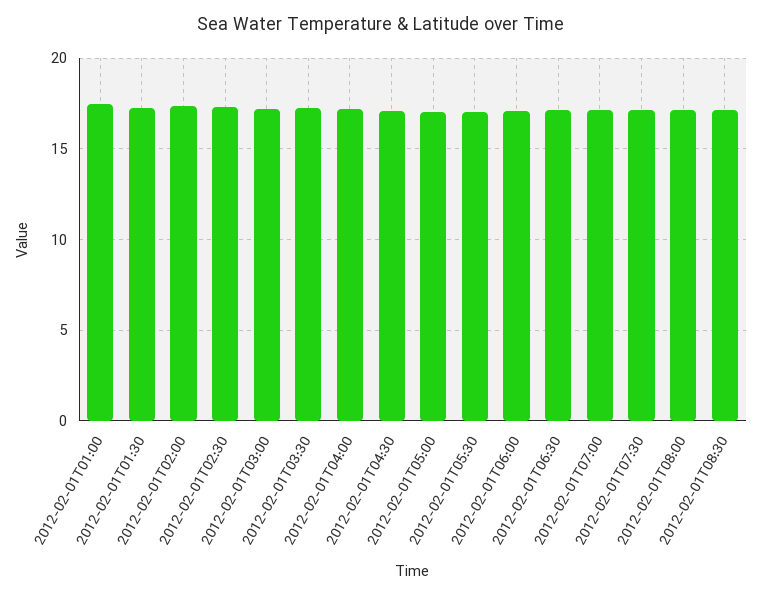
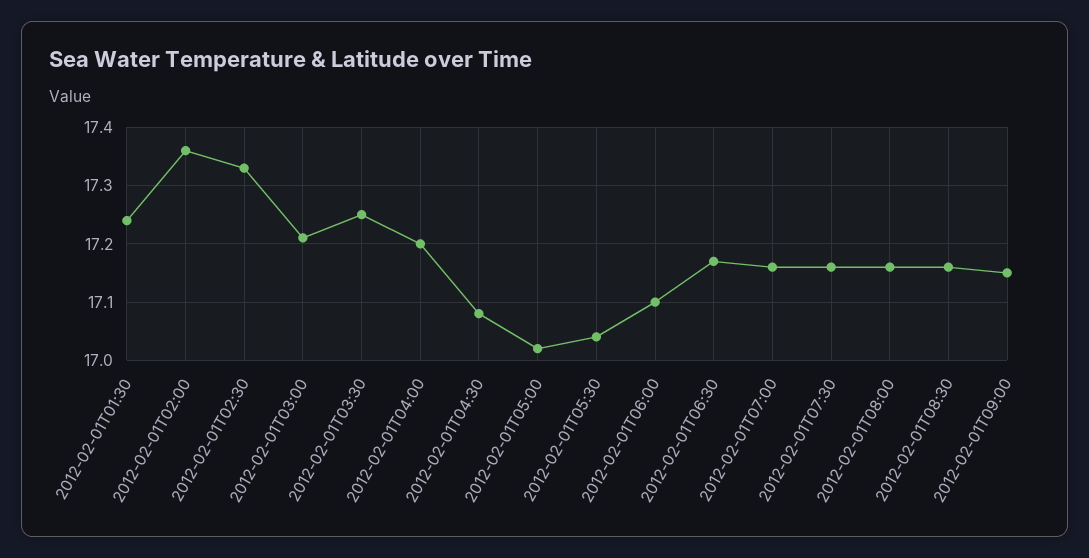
2012-02-01T01:00: 17.5 -> none
2012-02-01T09:00: none -> 17.15

